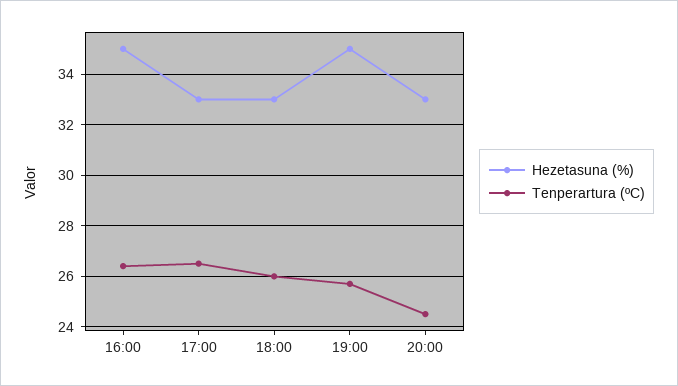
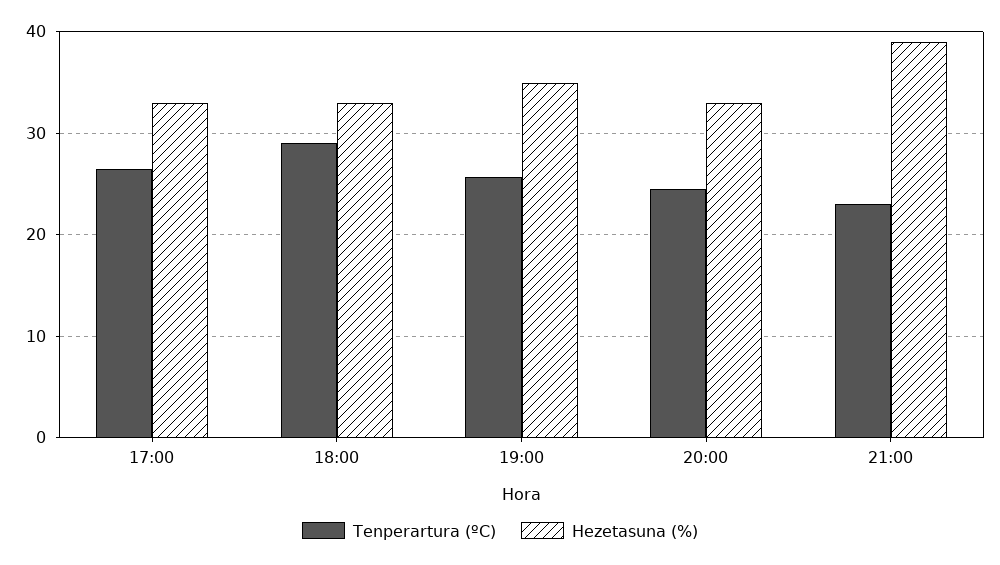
Hezetasuna (%), 16:00: 35 -> none
Tenperartura (ºC), 16:00: 26.5 -> none
Tenperartura (ºC), 18:00: 26 -> 29
Tenperartura (ºC), 21:00: none -> 23
Hezetasuna (%), 21:00: none -> 39

